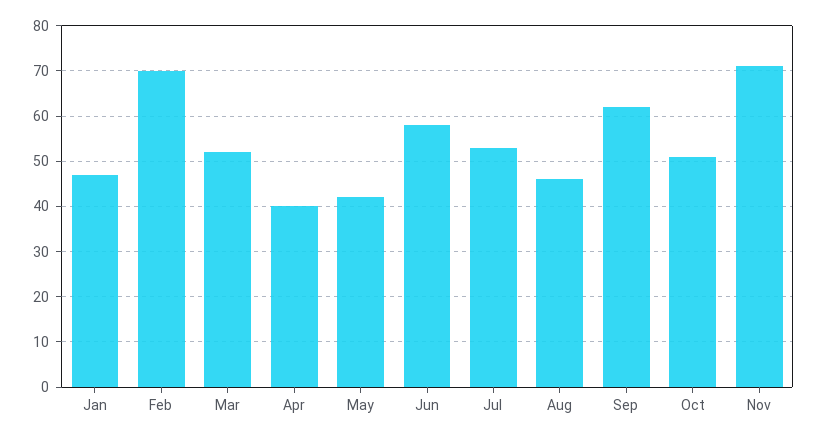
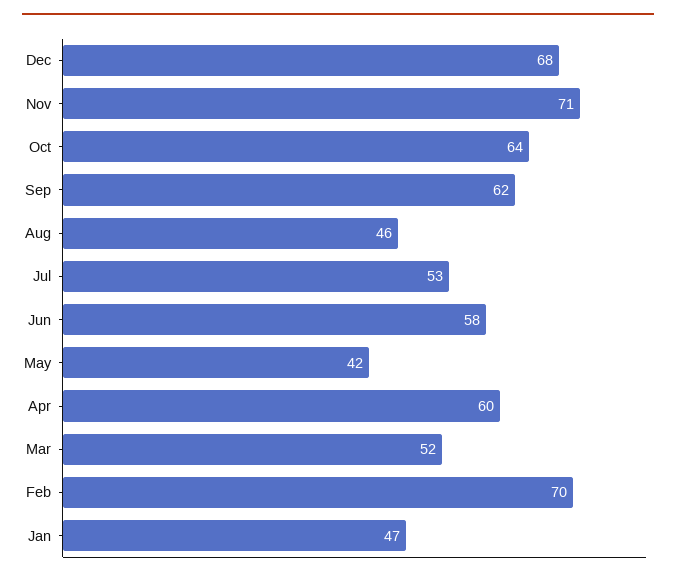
Apr: 40 -> 60
Oct: 50 -> 64
Dec: none -> 68

